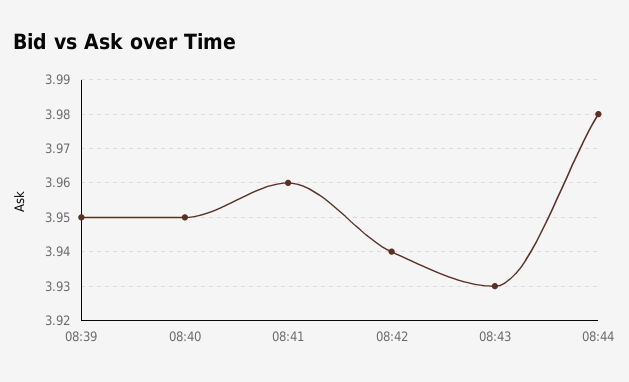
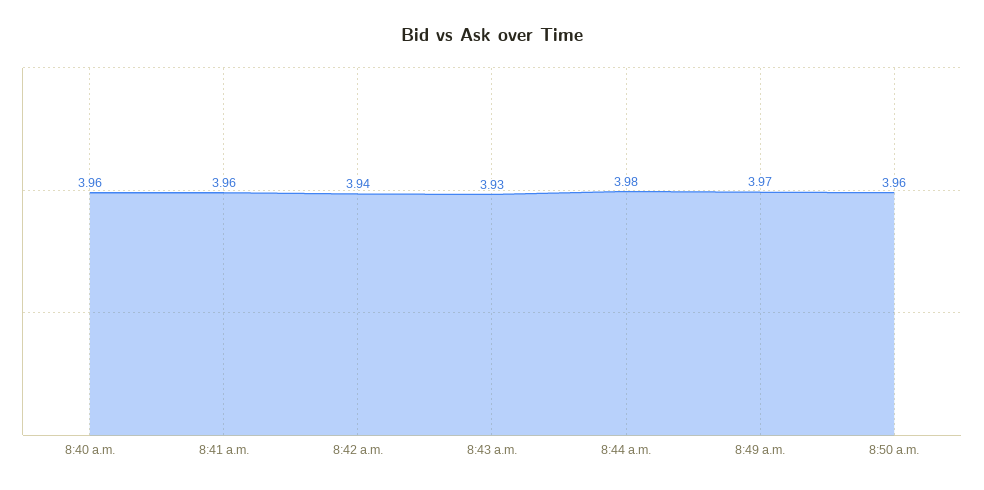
08:39: 3.95 -> none
08:40: 3.95 -> 3.96
8:49 a.m.: none -> 3.97
8:50 a.m.: none -> 3.96

